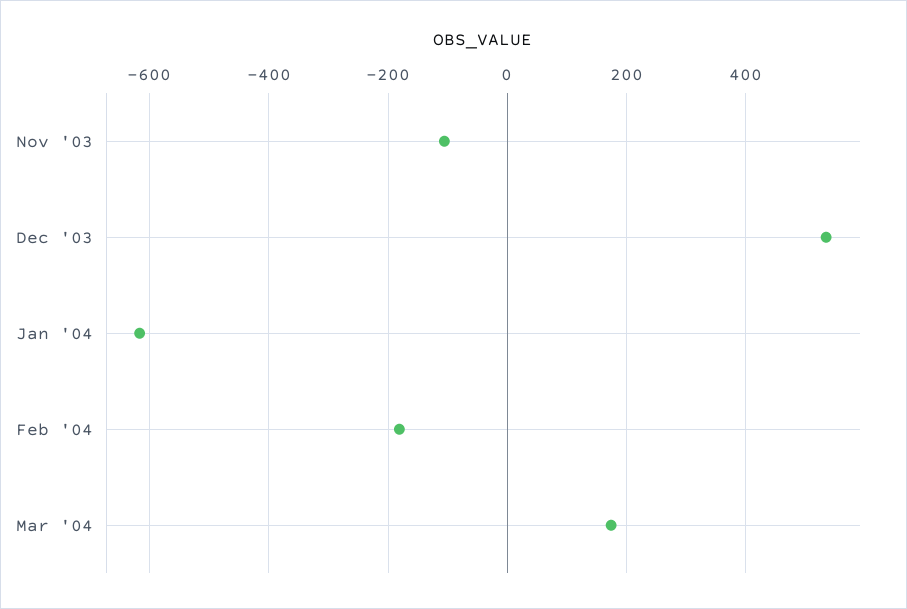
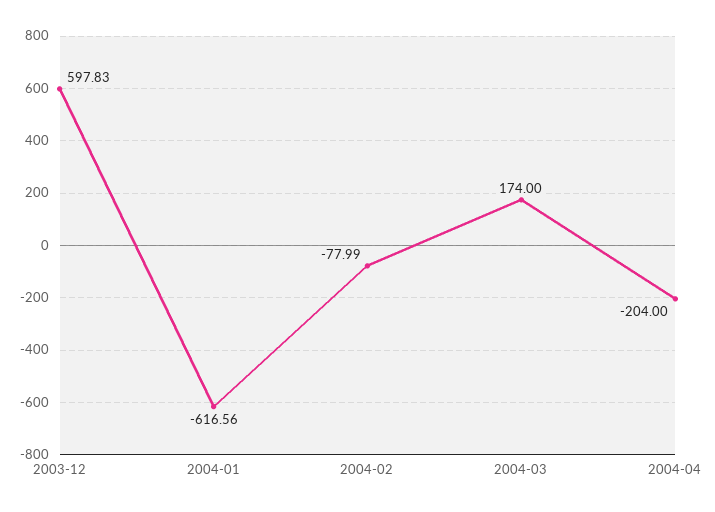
Nov '03: -100 -> none
Dec '03: 540 -> 597.83
Feb '04: -180 -> -77.99
2004-04: none -> -204

